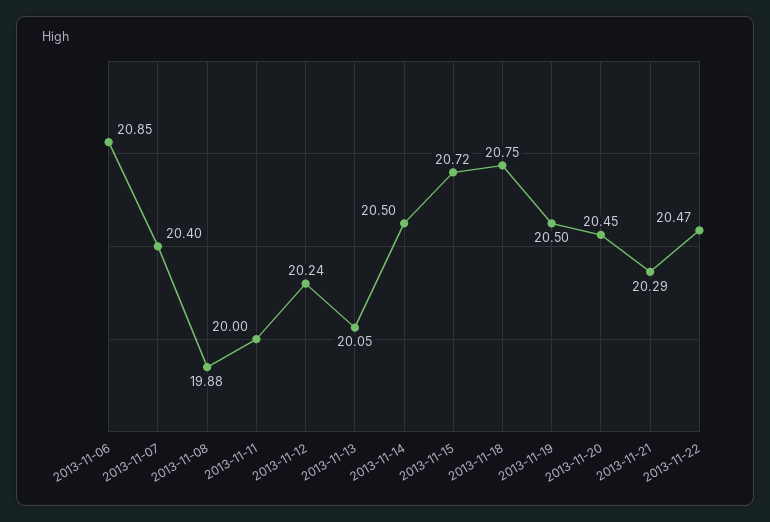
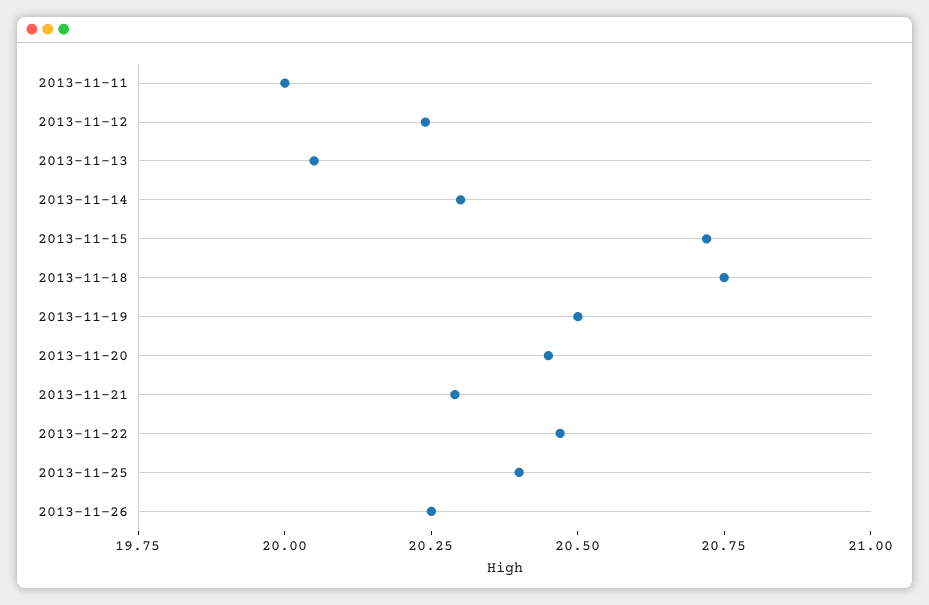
2013-11-06: 20.85 -> none
2013-11-07: 20.4 -> none
2013-11-08: 19.88 -> none
2013-11-14: 20.5 -> 20.3
2013-11-25: none -> 20.4
2013-11-26: none -> 20.25

